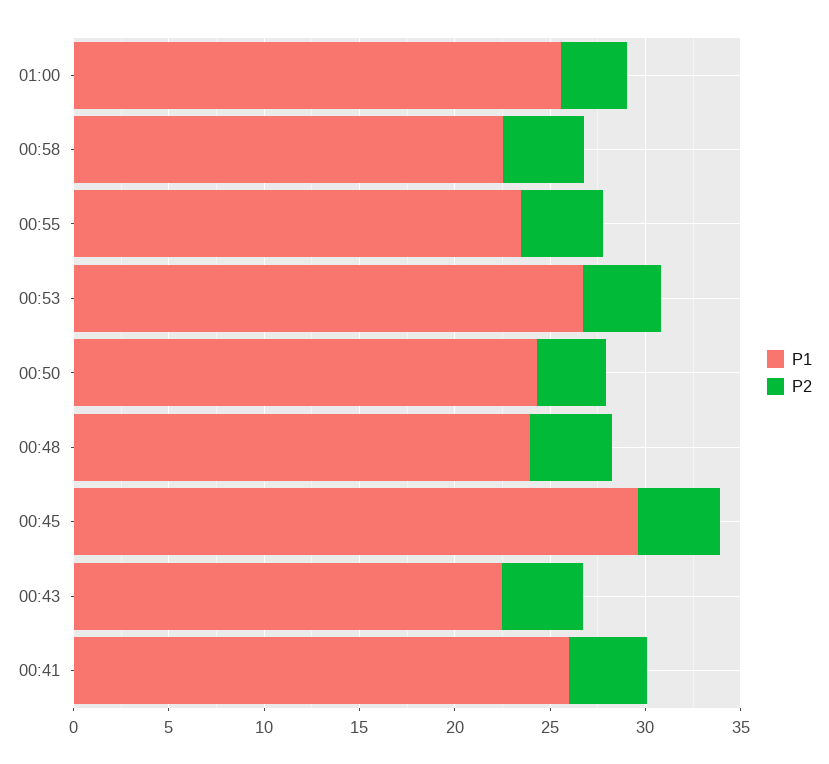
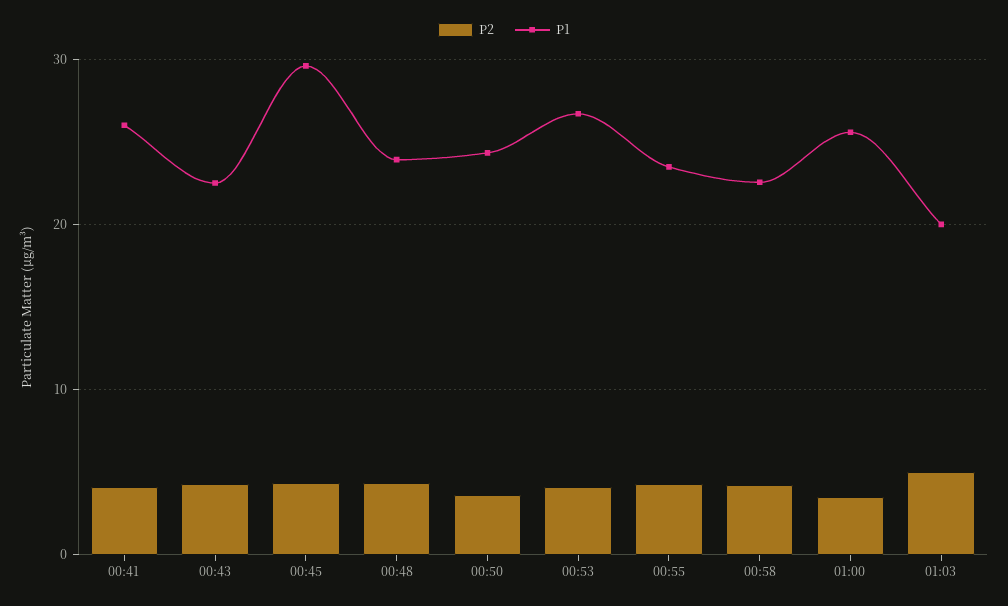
P2, 01:03: none -> 5
P1, 01:03: none -> 20

